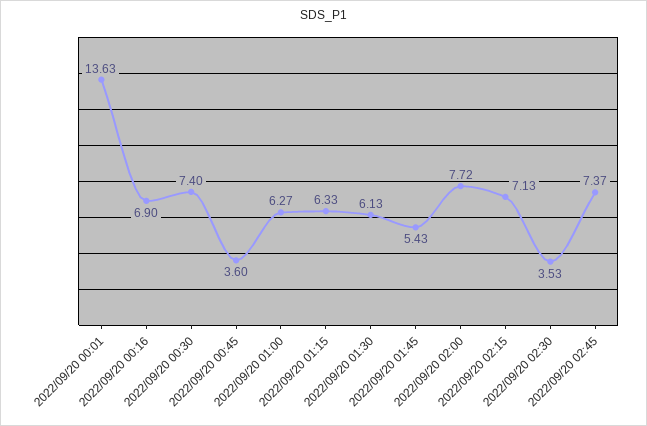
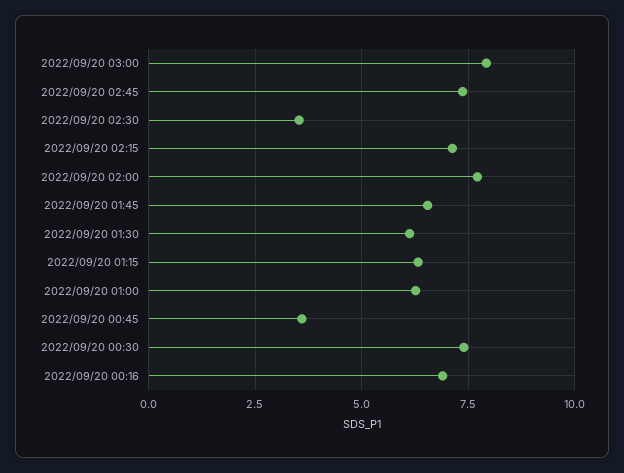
2022/09/20 00:01: 13.63 -> none
2022/09/20 01:45: 5.43 -> 6.5
2022/09/20 03:00: none -> 8

